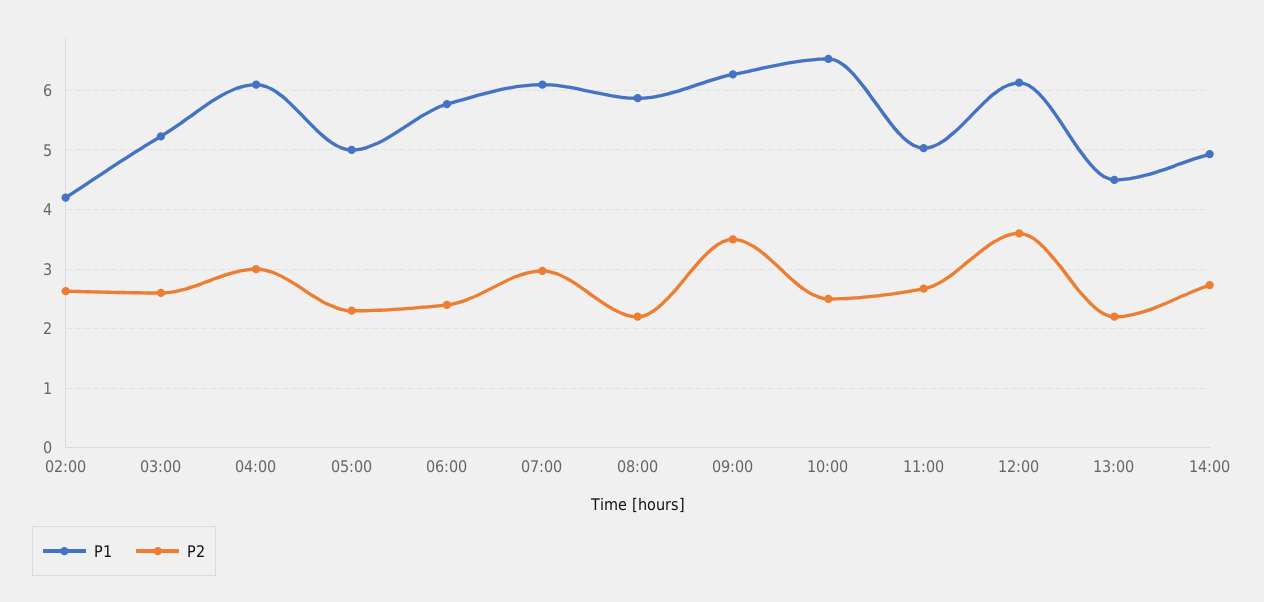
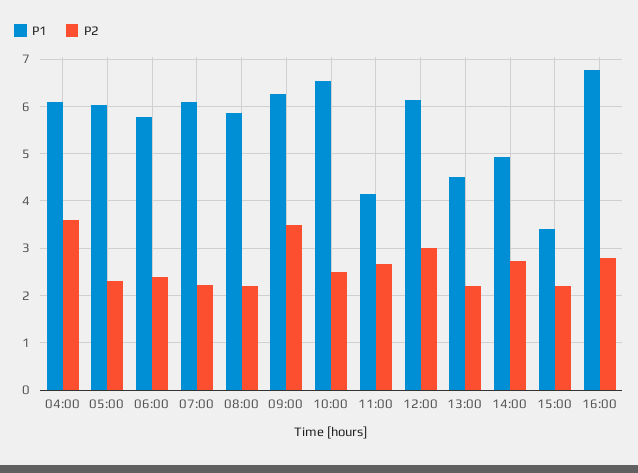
P1, 02:00: 4.2 -> none
P2, 02:00: 2.6 -> none
P1, 03:00: 5.2 -> none
P2, 03:00: 2.6 -> none
P2, 04:00: 3 -> 3.6
P1, 05:00: 5 -> 6
P2, 07:00: 3 -> 2.2
P1, 11:00: 5 -> 4.2
P2, 12:00: 3.6 -> 3
P1, 15:00: none -> 3.4
P2, 15:00: none -> 2.2
P1, 16:00: none -> 6.8
P2, 16:00: none -> 2.8

